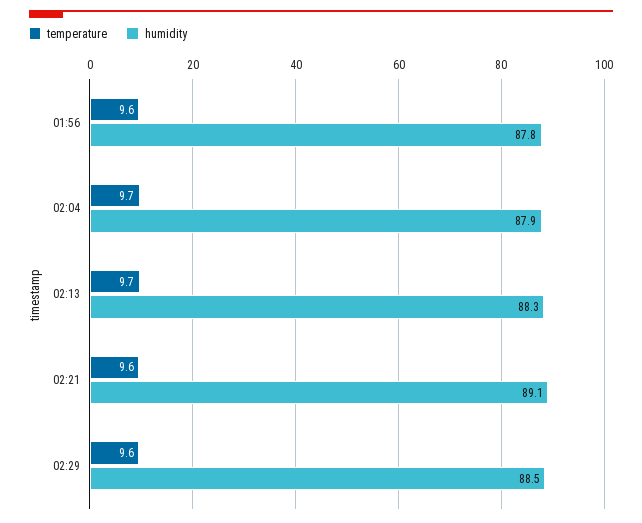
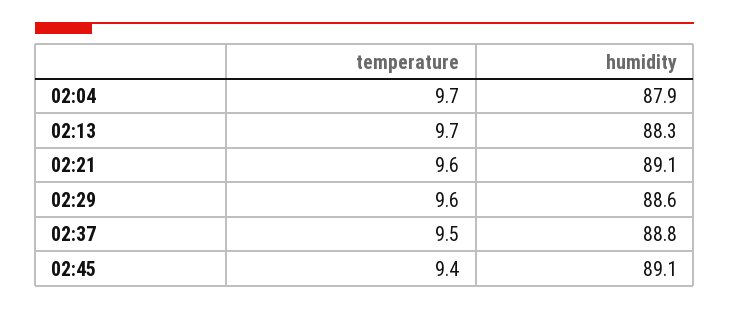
temperature, 01:56: 9.6 -> none
humidity, 01:56: 87.8 -> none
humidity, 02:29: 88.5 -> 88.6
temperature, 02:37: none -> 9.5
humidity, 02:37: none -> 88.8
temperature, 02:45: none -> 9.4
humidity, 02:45: none -> 89.1

